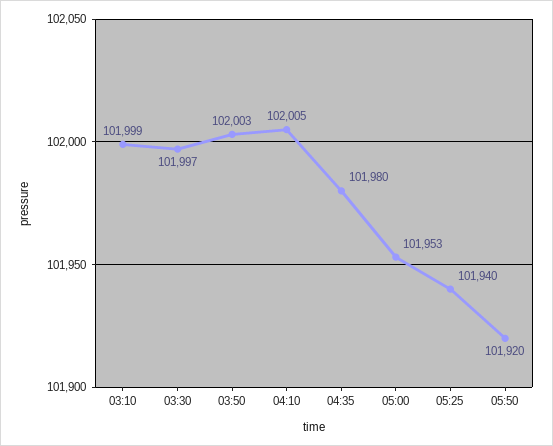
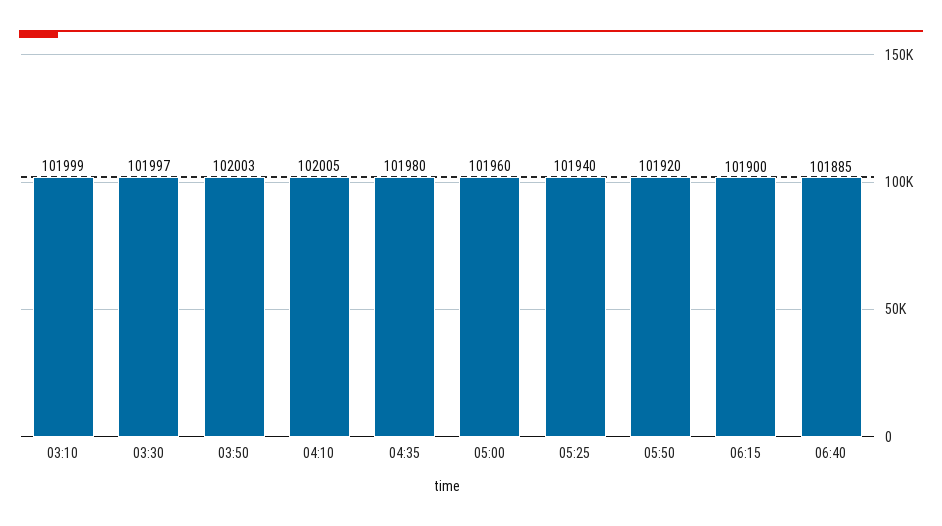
05:00: 101953 -> 101960
06:15: none -> 101900
06:40: none -> 101885

